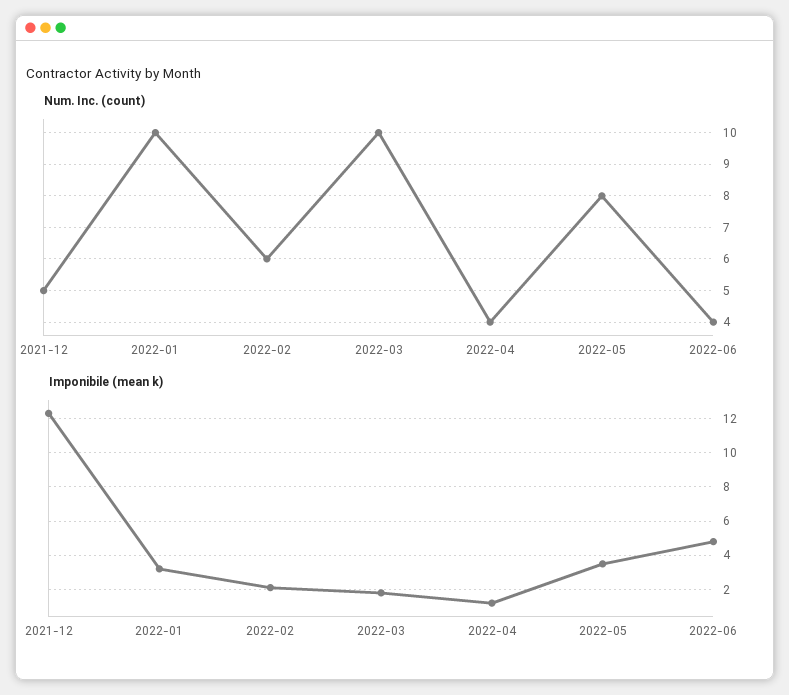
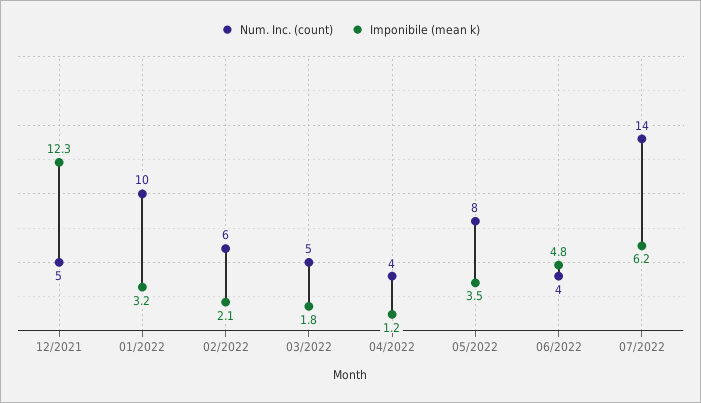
Num. Inc. (count), 2022-03: 10 -> 5
Num. Inc. (count), 07/2022: none -> 14
Imponibile (mean k), 07/2022: none -> 6.2

